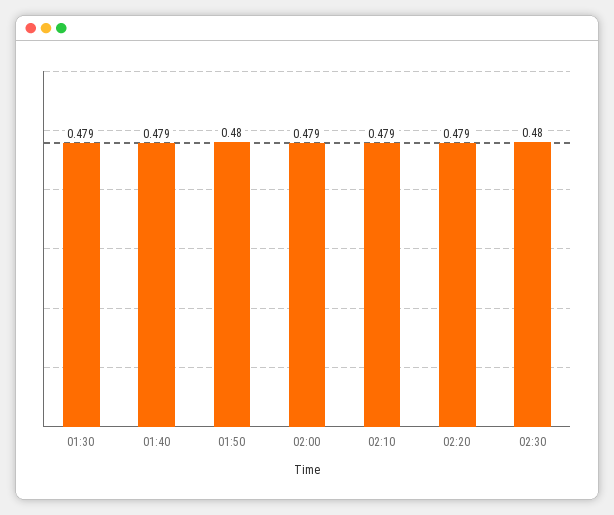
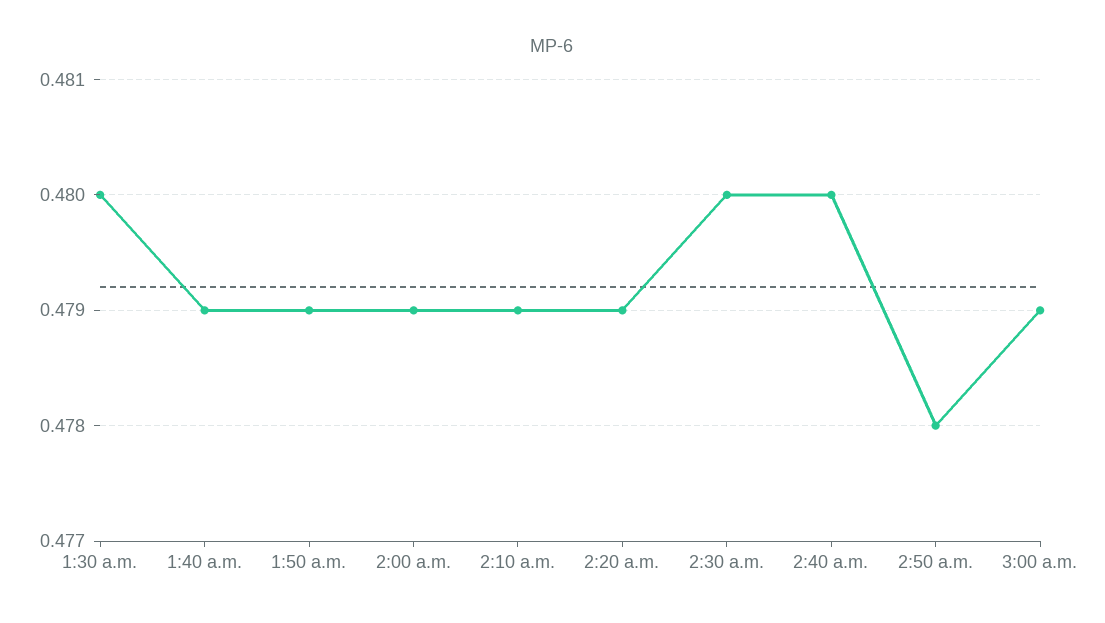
01:30: 0.479 -> 0.48
01:50: 0.48 -> 0.479
2:40 a.m.: none -> 0.48
2:50 a.m.: none -> 0.478
3:00 a.m.: none -> 0.479

